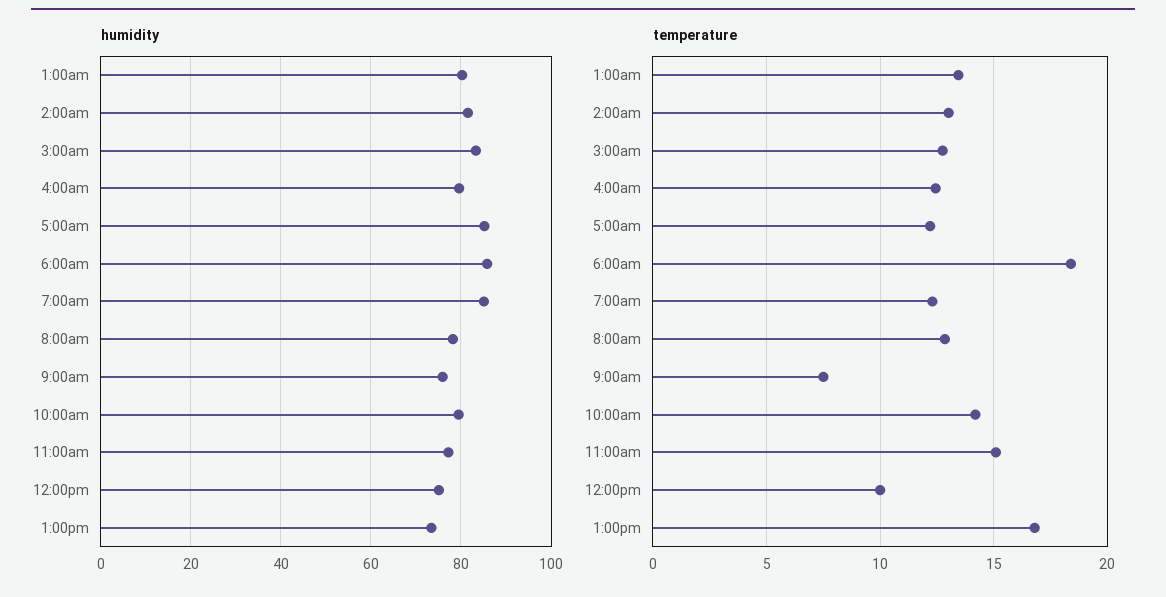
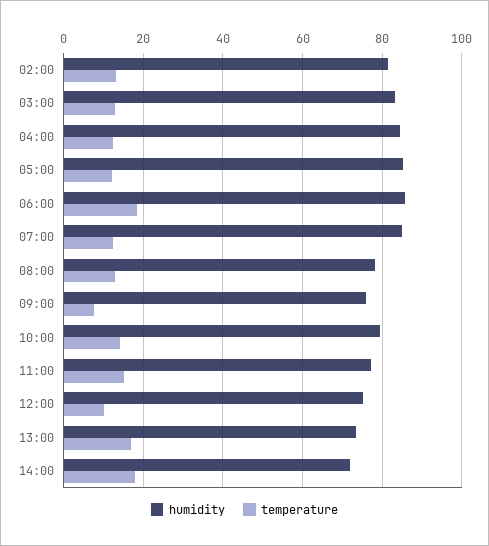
humidity, 1:00am: 80 -> none
humidity, 4:00am: 80 -> 84
temperature, 1:00am: 13.5 -> none
humidity, 14:00: none -> 72
temperature, 14:00: none -> 18

